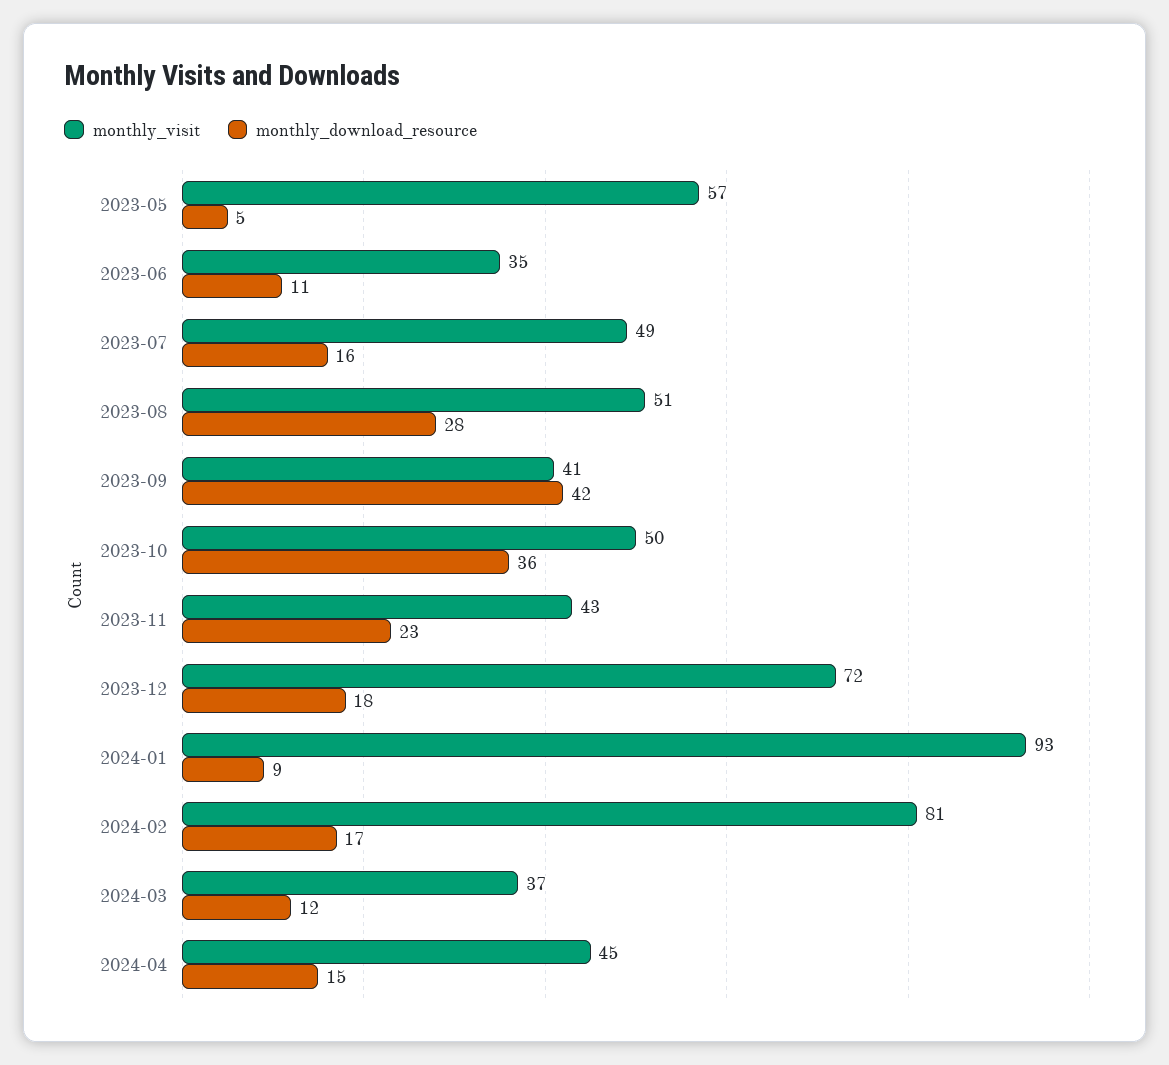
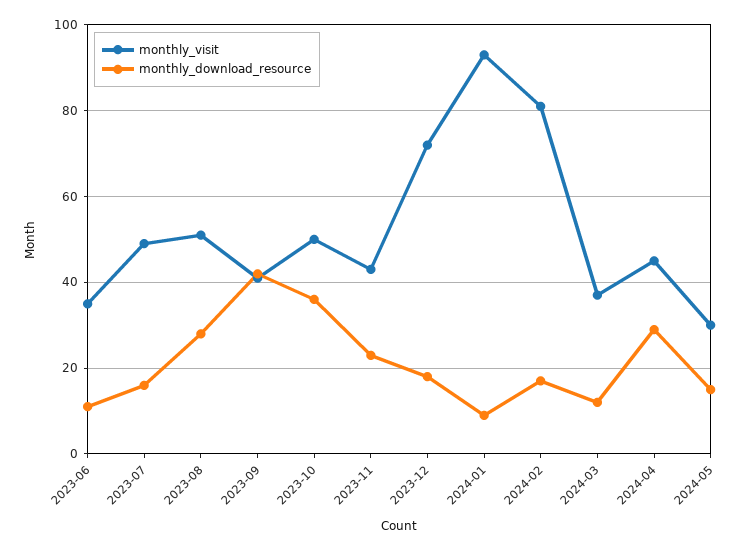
monthly_visit, 2023-05: 57 -> none
monthly_download_resource, 2023-05: 5 -> none
monthly_download_resource, 2024-04: 15 -> 30
monthly_visit, 2024-05: none -> 30
monthly_download_resource, 2024-05: none -> 15

